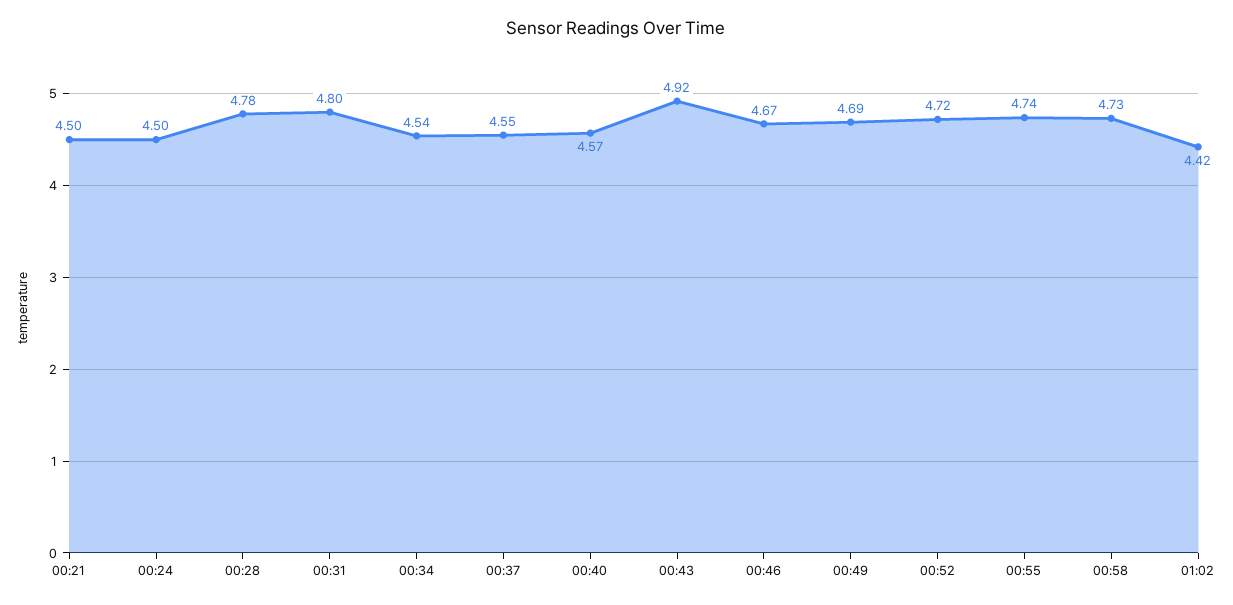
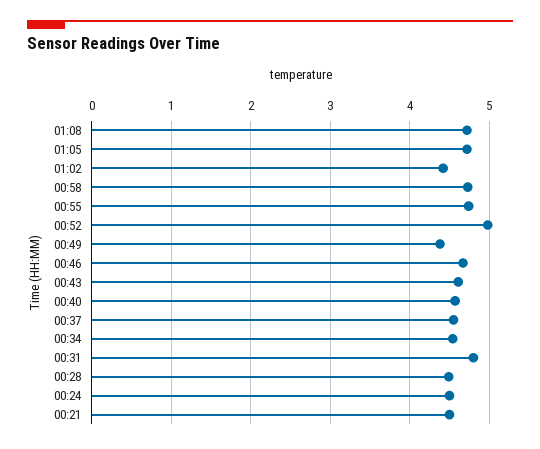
00:28: 4.78 -> 4.5
00:43: 4.92 -> 4.6
00:49: 4.69 -> 4.4
00:52: 4.72 -> 5
01:08: none -> 4.7
01:05: none -> 4.7

